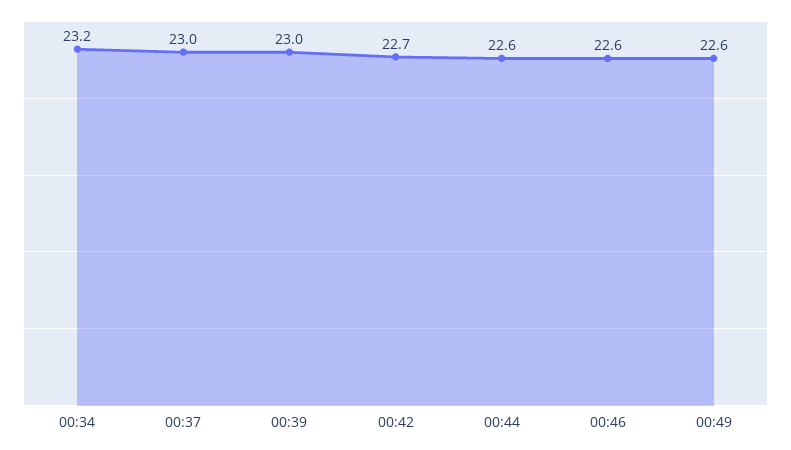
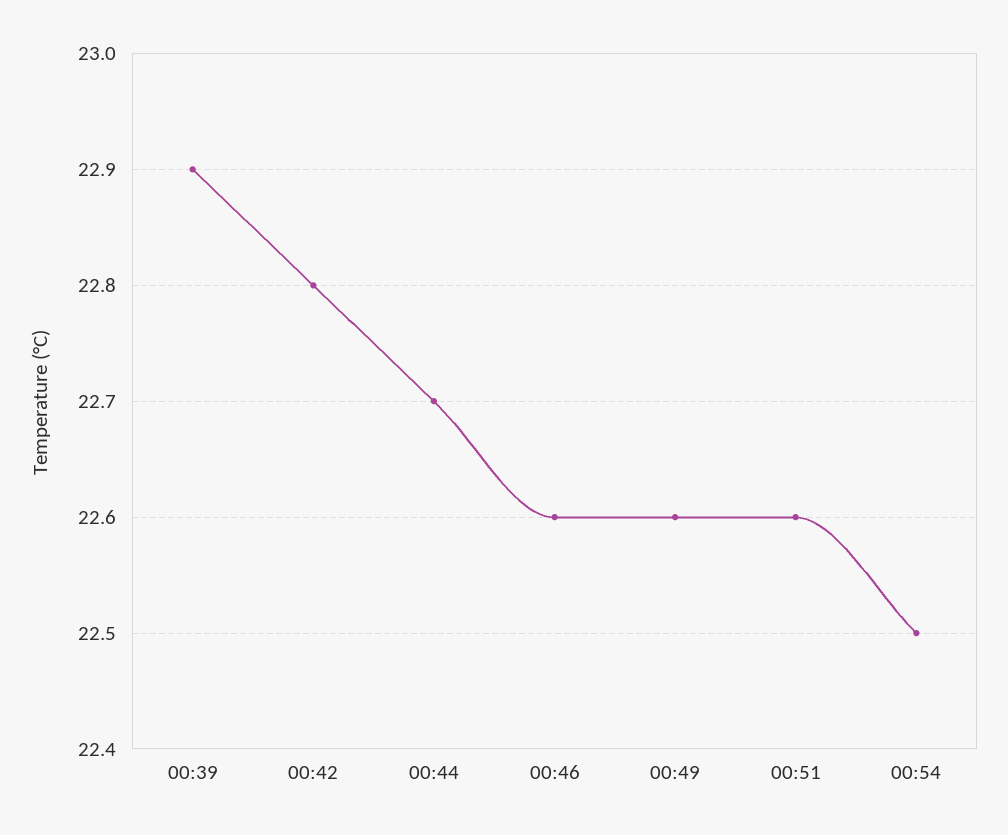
00:34: 23.2 -> none
00:37: 23 -> none
00:39: 23 -> 22.9
00:42: 22.7 -> 22.8
00:44: 22.6 -> 22.7
00:51: none -> 22.6
00:54: none -> 22.5

